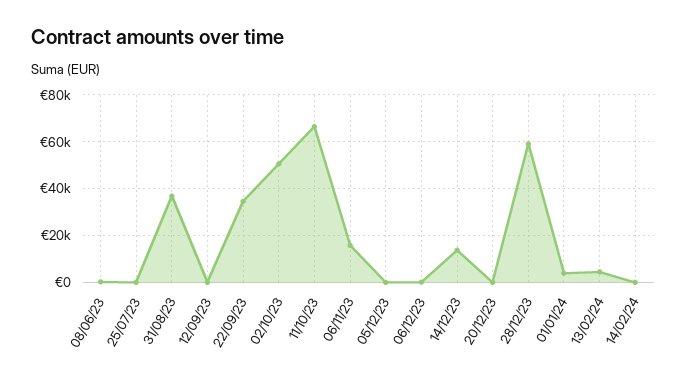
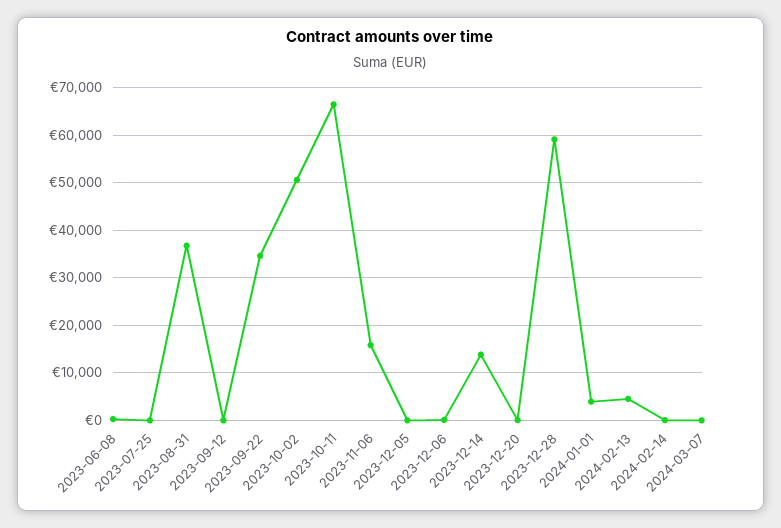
2024-03-07: none -> 0

